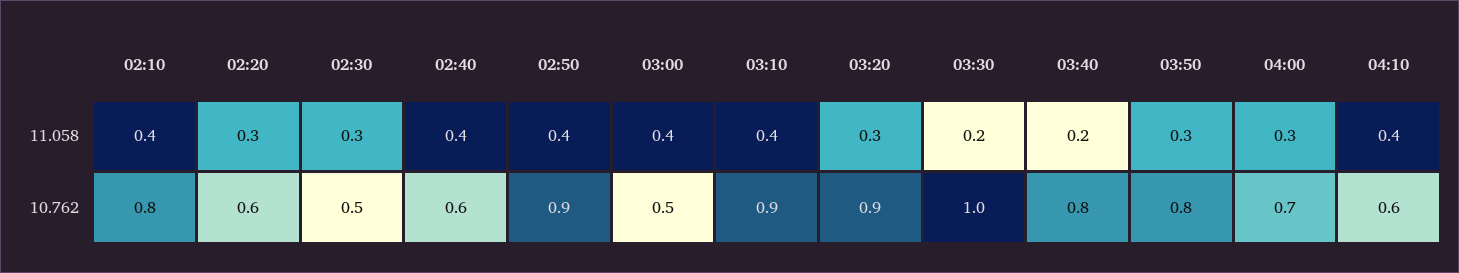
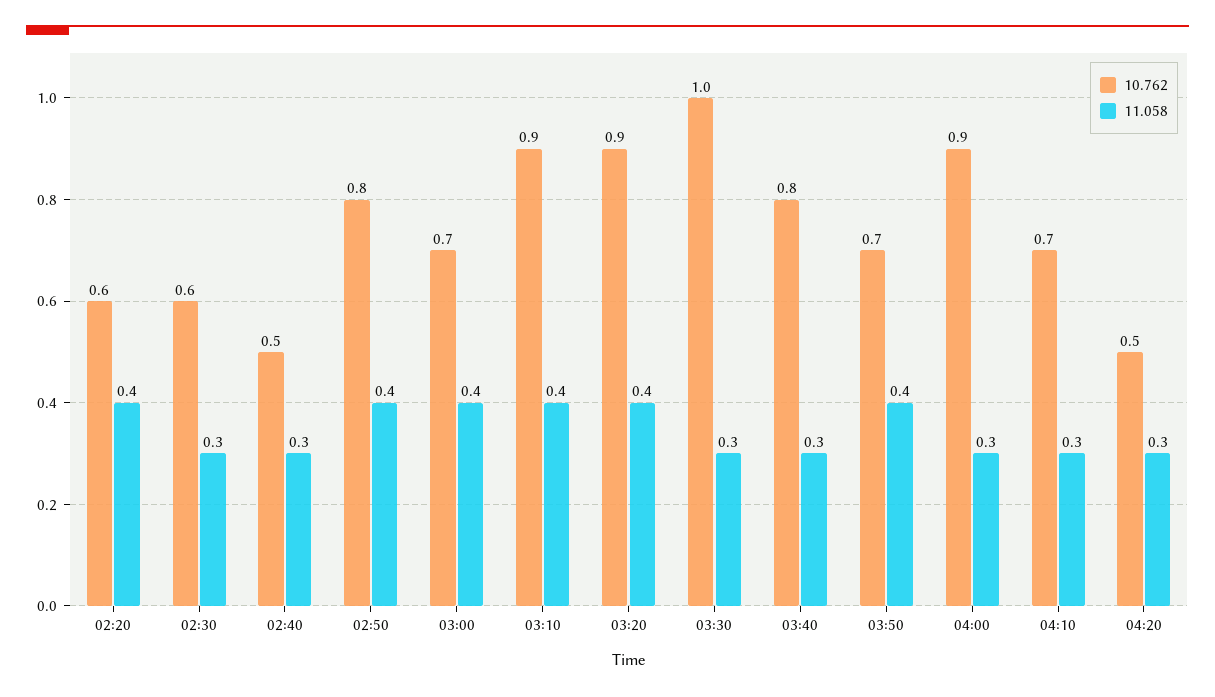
11.058, 02:10: 0.4 -> none
11.058, 02:20: 0.3 -> 0.4
11.058, 02:40: 0.4 -> 0.3
11.058, 03:20: 0.3 -> 0.4
11.058, 03:30: 0.2 -> 0.3
11.058, 03:40: 0.2 -> 0.3
11.058, 03:50: 0.3 -> 0.4
11.058, 04:10: 0.4 -> 0.3
10.762, 02:10: 0.8 -> none
10.762, 02:30: 0.5 -> 0.6
10.762, 02:40: 0.6 -> 0.5
10.762, 02:50: 0.9 -> 0.8
10.762, 03:00: 0.5 -> 0.7
10.762, 03:50: 0.8 -> 0.7
10.762, 04:00: 0.7 -> 0.9
10.762, 04:10: 0.6 -> 0.7
10.762, 04:20: none -> 0.5
11.058, 04:20: none -> 0.3

